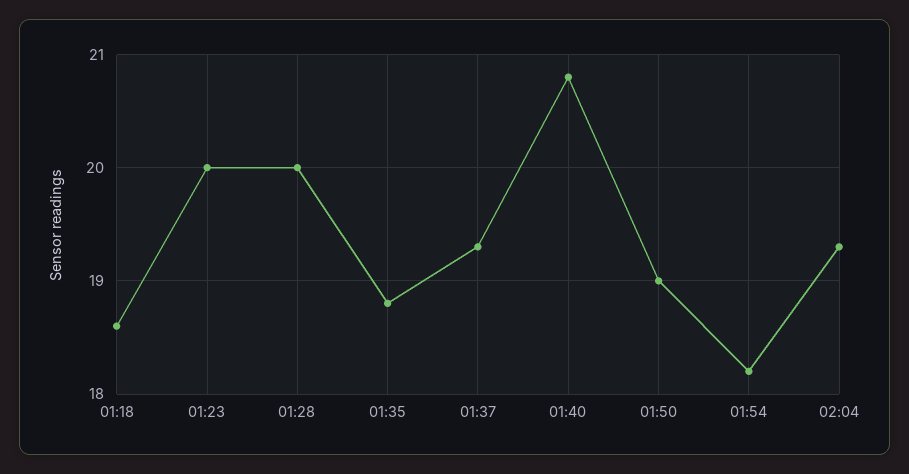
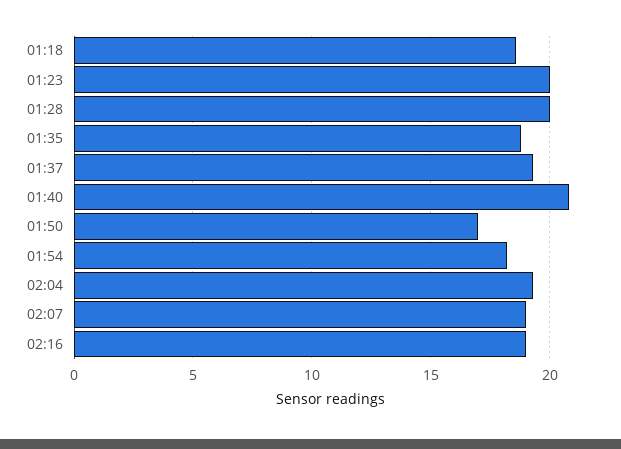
01:50: 19 -> 17
02:07: none -> 19
02:16: none -> 19

